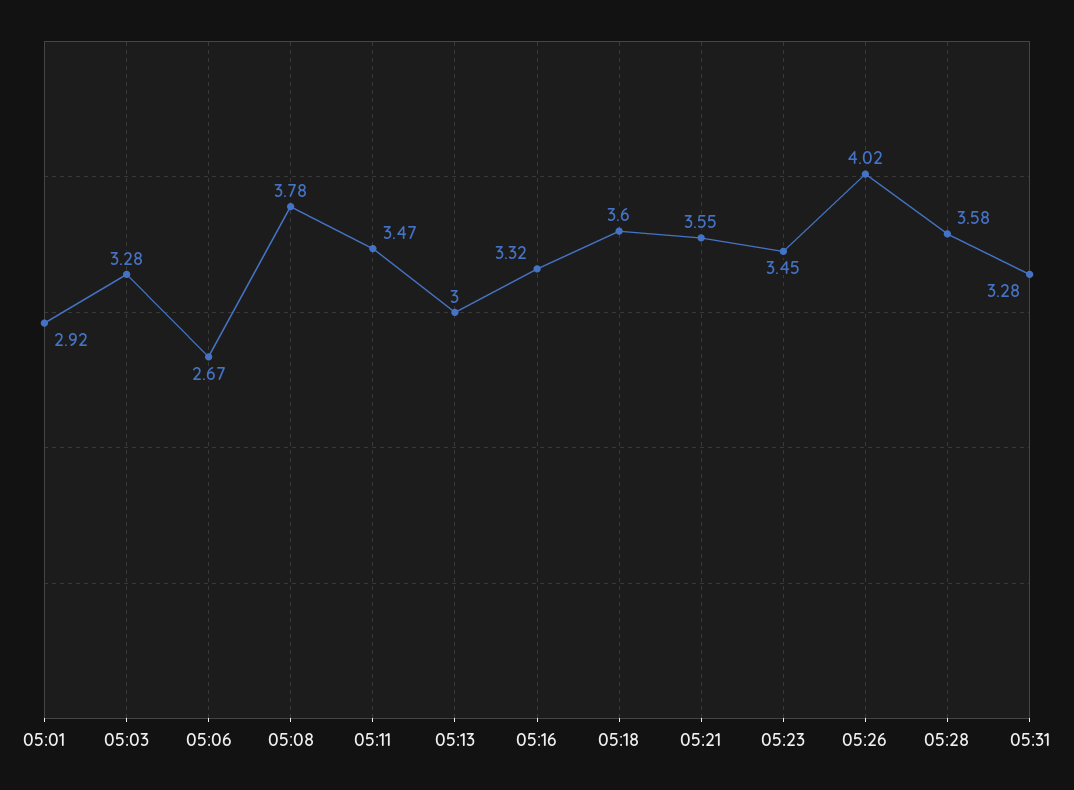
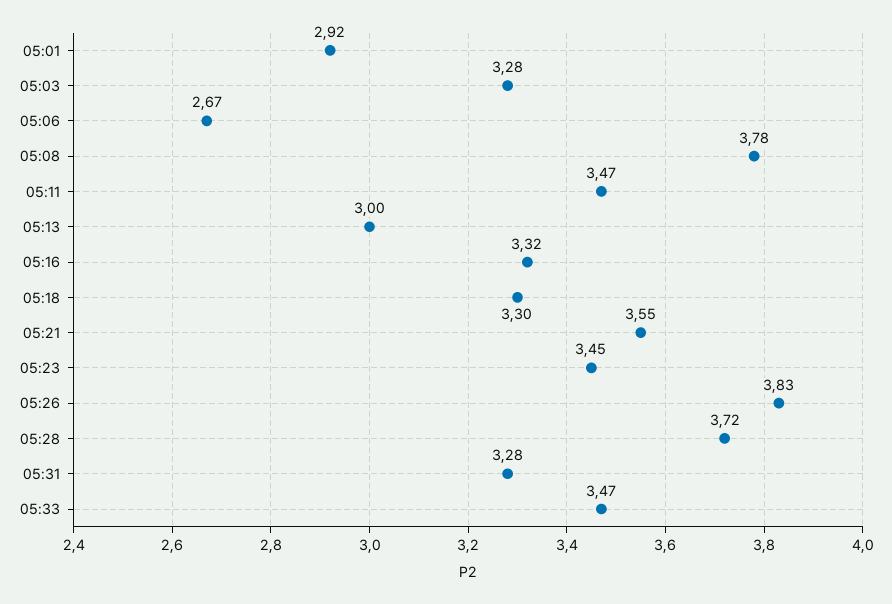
05:18: 3.6 -> 3.3
05:26: 4.02 -> 3.83
05:28: 3.58 -> 3.72
05:33: none -> 3.47

